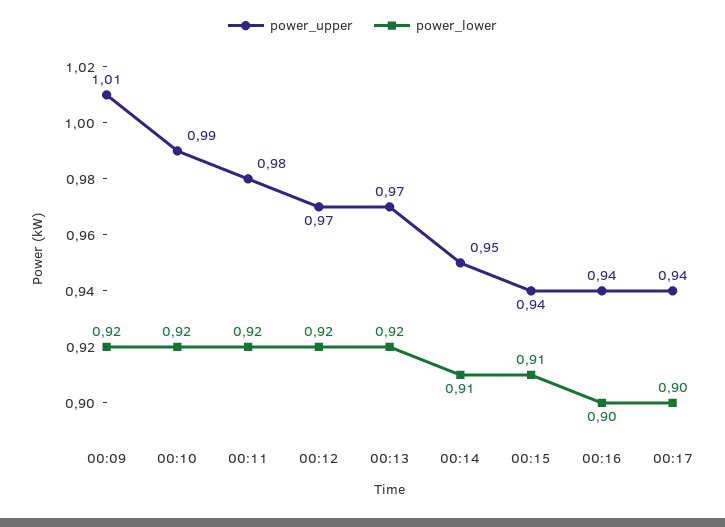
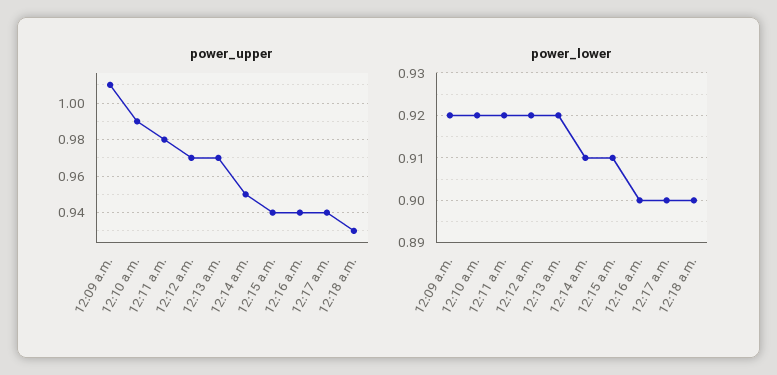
power_upper, 12:18 a.m.: none -> 0.93
power_lower, 12:18 a.m.: none -> 0.9

